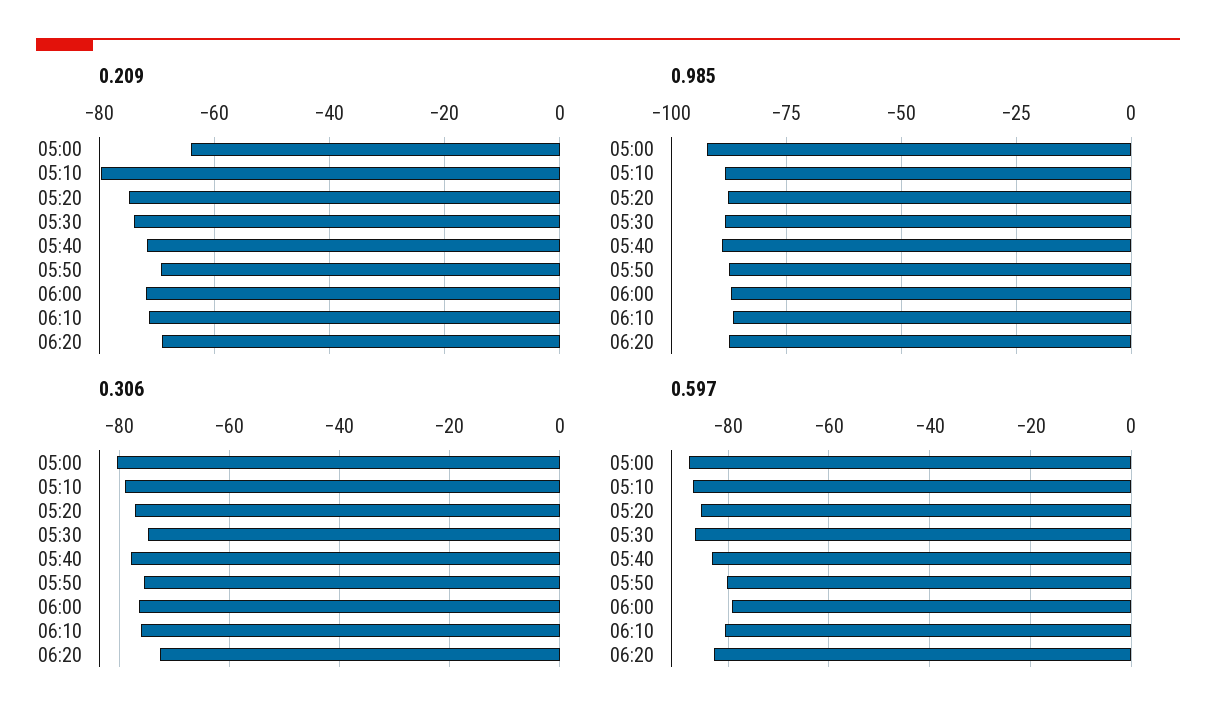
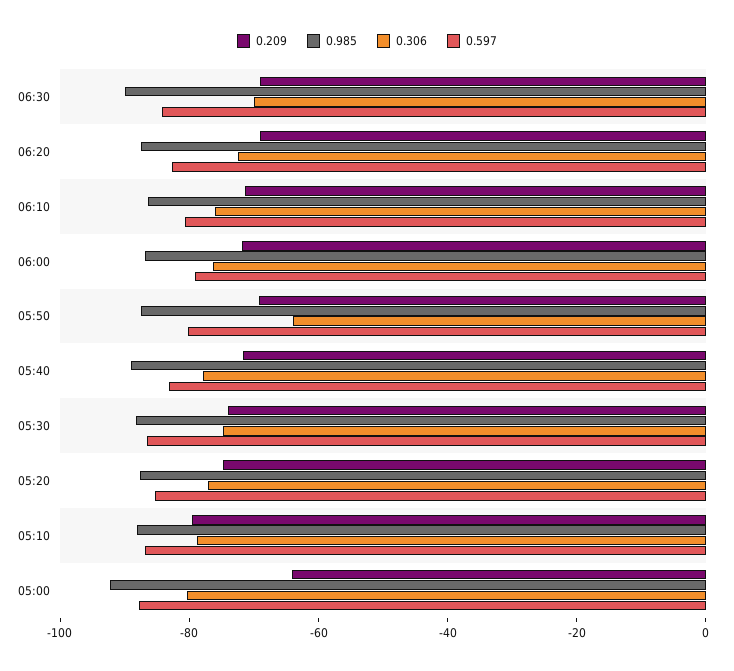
0.306, 05:50: -76 -> -65
0.209, 06:30: none -> -70
0.985, 06:30: none -> -90
0.306, 06:30: none -> -70
0.597, 06:30: none -> -85

